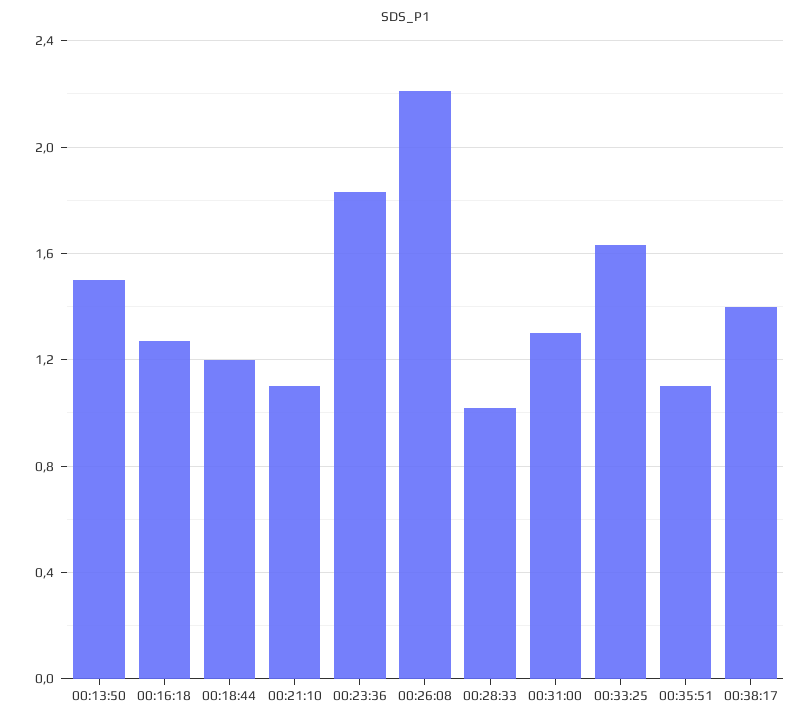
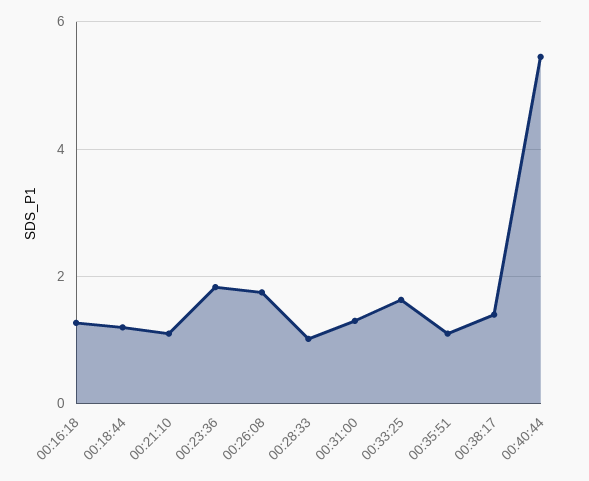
00:13:50: 1.5 -> none
00:26:08: 2.2 -> 1.8
00:40:44: none -> 5.4

